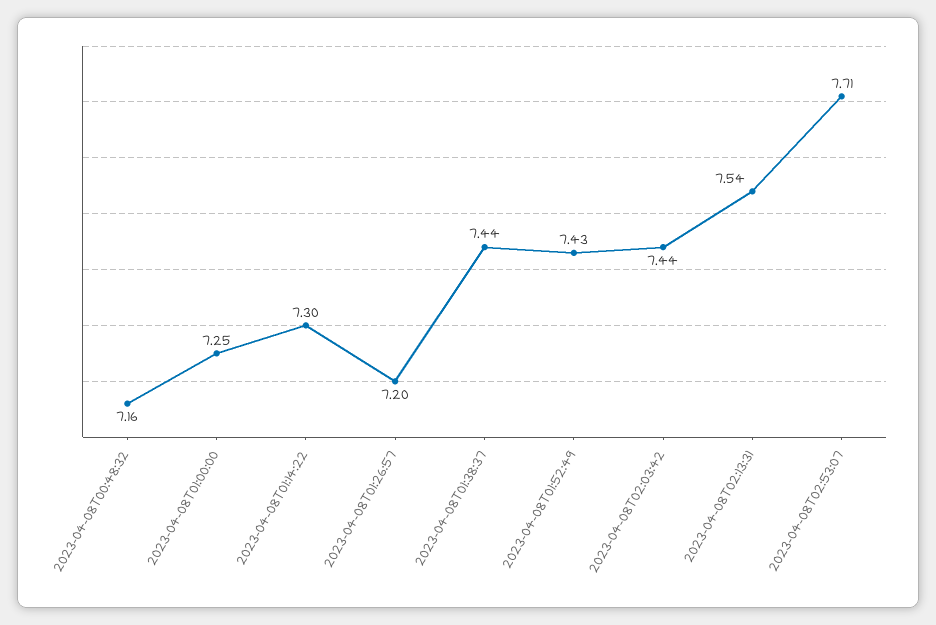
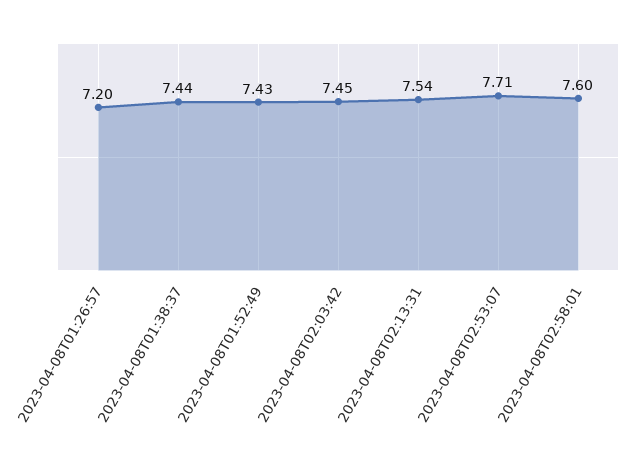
2023-04-08T00:48:32: 7.16 -> none
2023-04-08T01:00:00: 7.25 -> none
2023-04-08T01:14:22: 7.3 -> none
2023-04-08T02:03:42: 7.44 -> 7.45
2023-04-08T02:58:01: none -> 7.6

